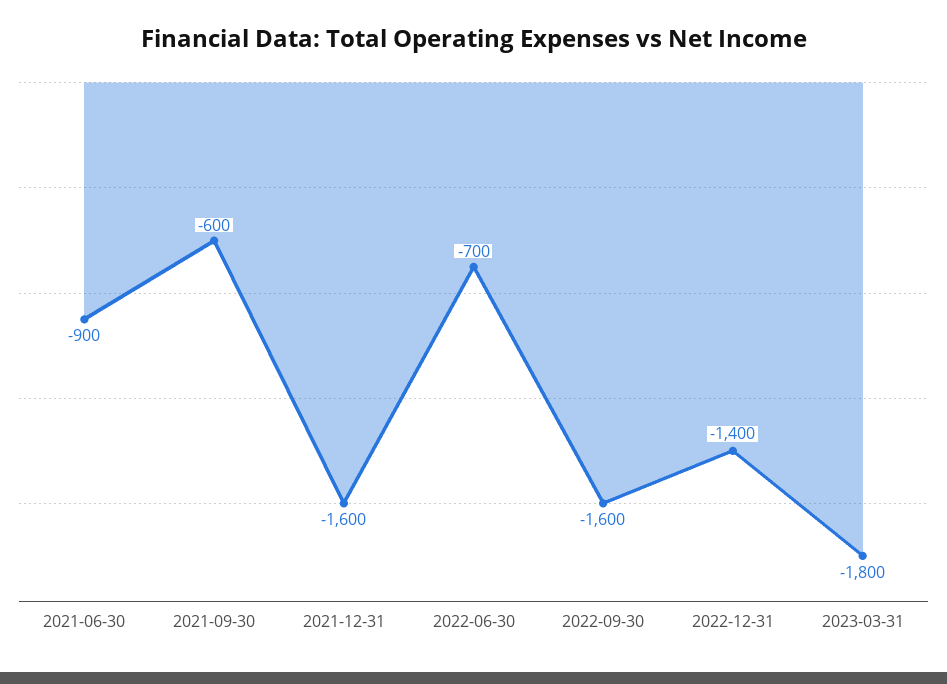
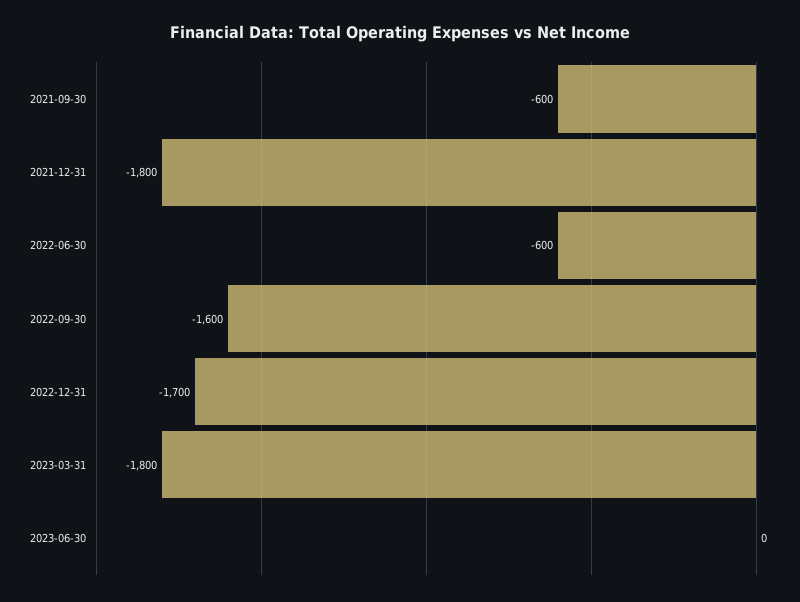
2021-06-30: -900 -> none
2021-12-31: -1600 -> -1800
2022-06-30: -700 -> -600
2022-12-31: -1400 -> -1700
2023-06-30: none -> 0

